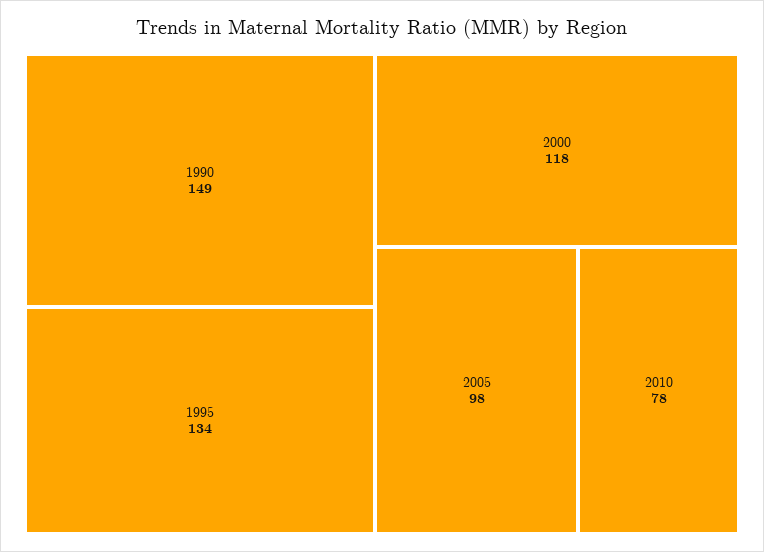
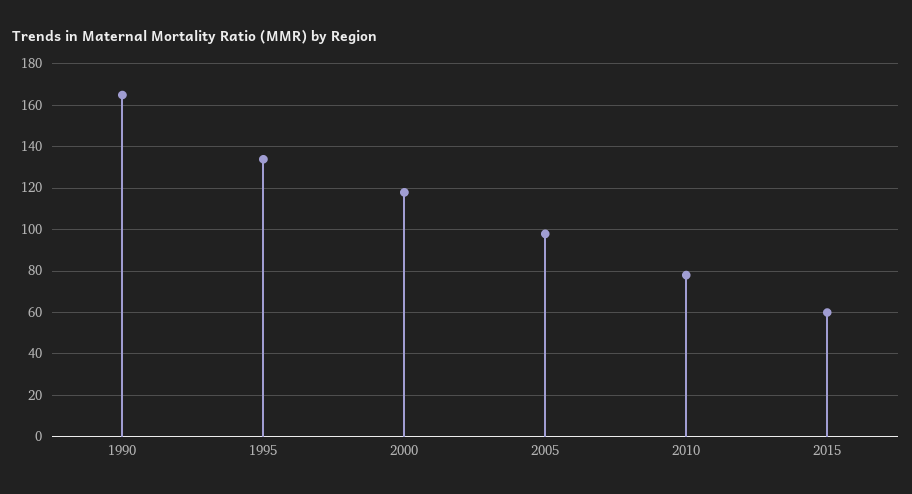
1990: 149 -> 165
2015: none -> 60

